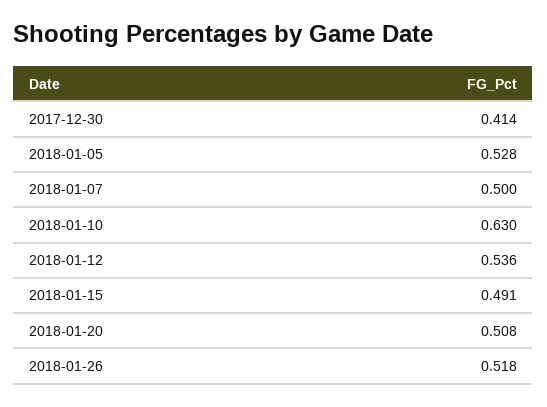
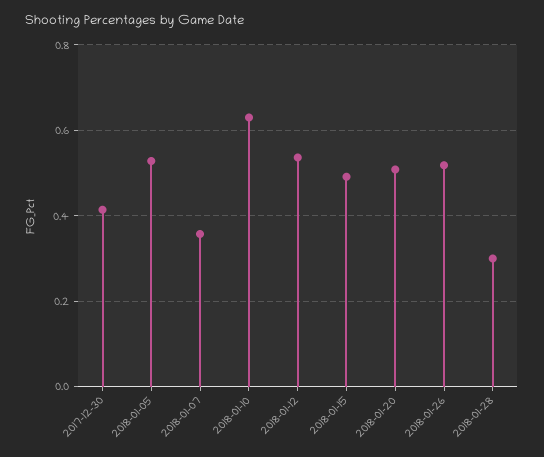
2018-01-07: 0.5 -> 0.36
2018-01-28: none -> 0.3

